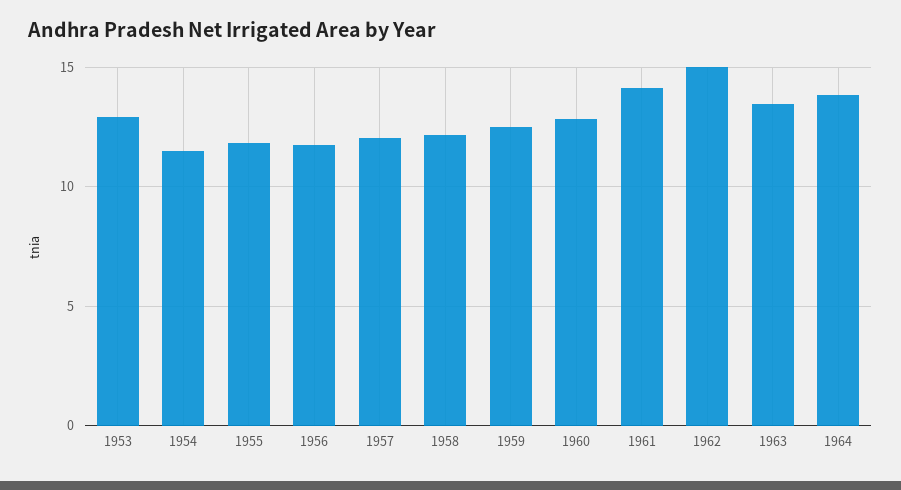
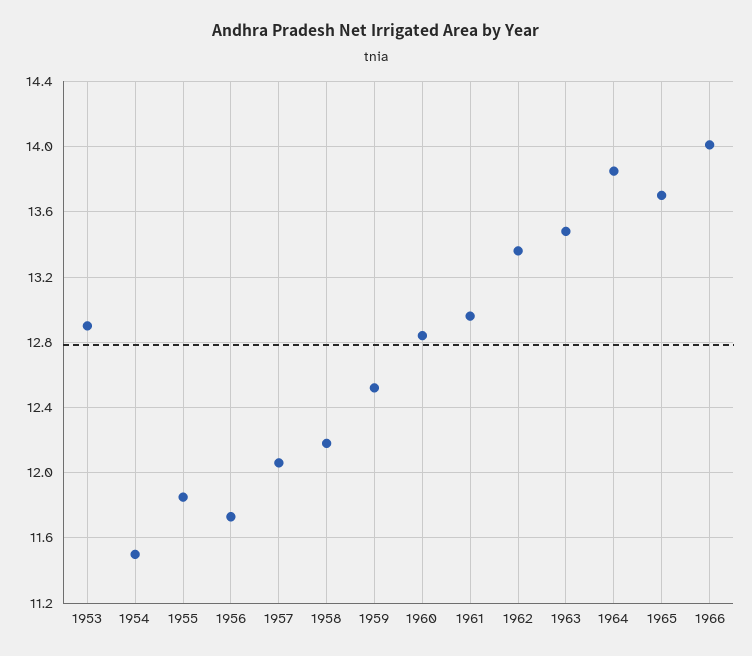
1961: 14 -> 12.95
1962: 15 -> 13.35
1965: none -> 13.7
1966: none -> 14

